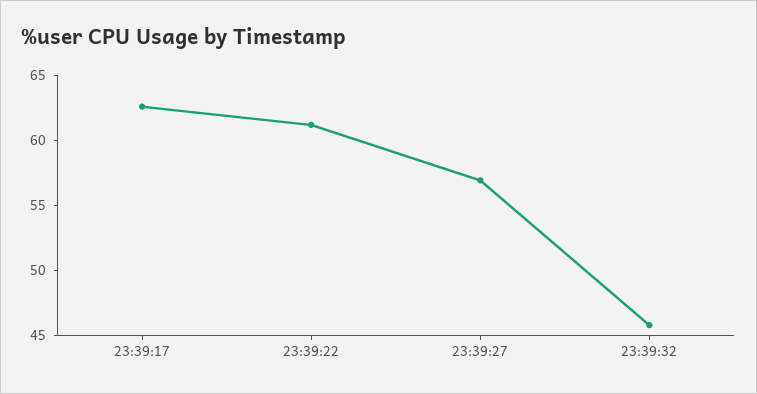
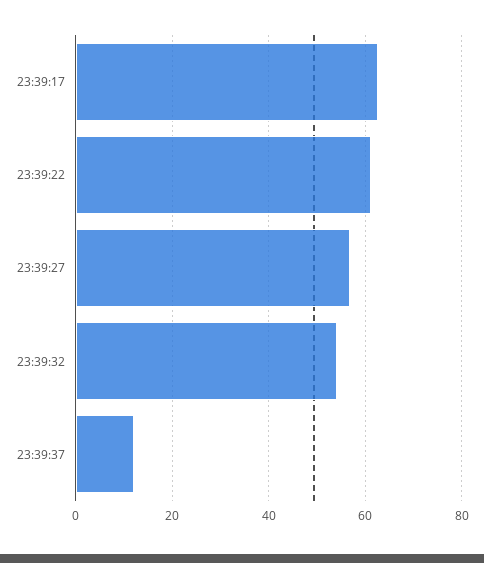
23:39:32: 46 -> 54
23:39:37: none -> 12

